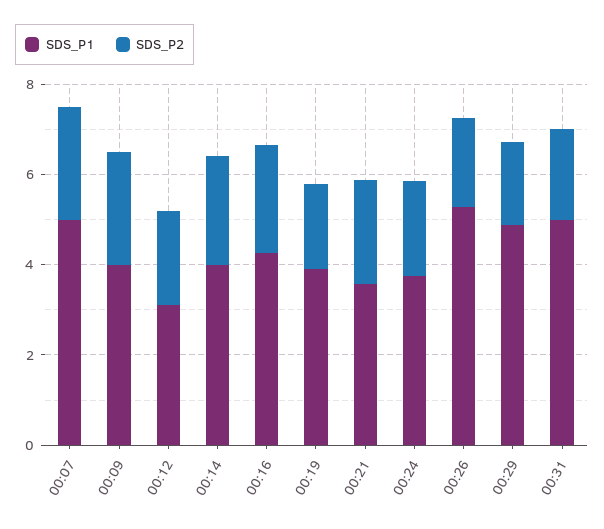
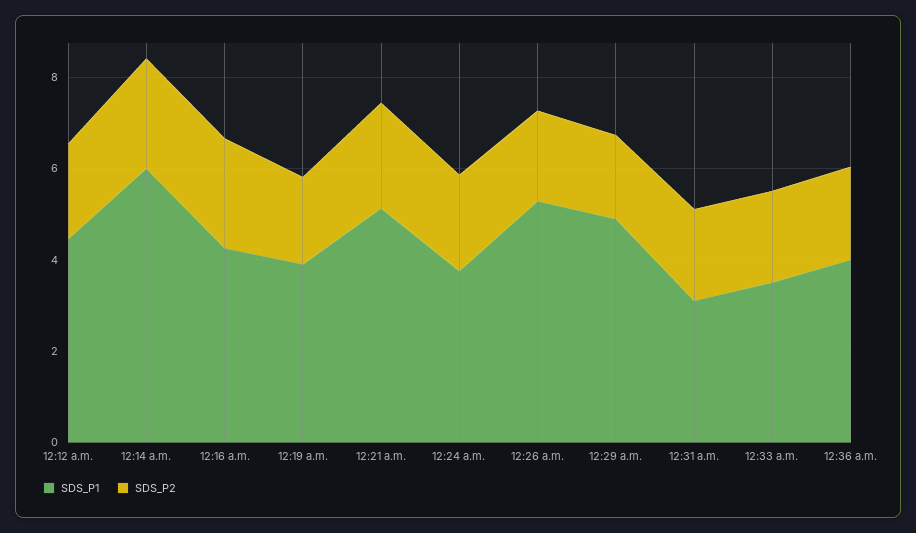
SDS_P1, 00:07: 5 -> none
SDS_P2, 00:07: 2.5 -> none
SDS_P1, 00:09: 4 -> none
SDS_P2, 00:09: 2.5 -> none
SDS_P1, 00:12: 3 -> 4.5
SDS_P1, 00:14: 4 -> 6
SDS_P1, 00:21: 3.5 -> 5
SDS_P1, 00:31: 5 -> 3
SDS_P1, 12:33 a.m.: none -> 3.5
SDS_P2, 12:33 a.m.: none -> 2
SDS_P1, 12:36 a.m.: none -> 4
SDS_P2, 12:36 a.m.: none -> 2

